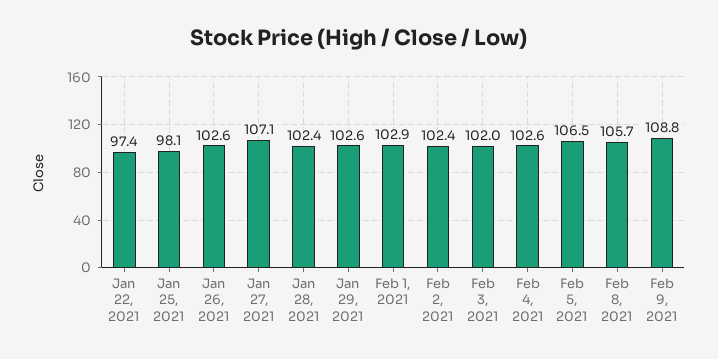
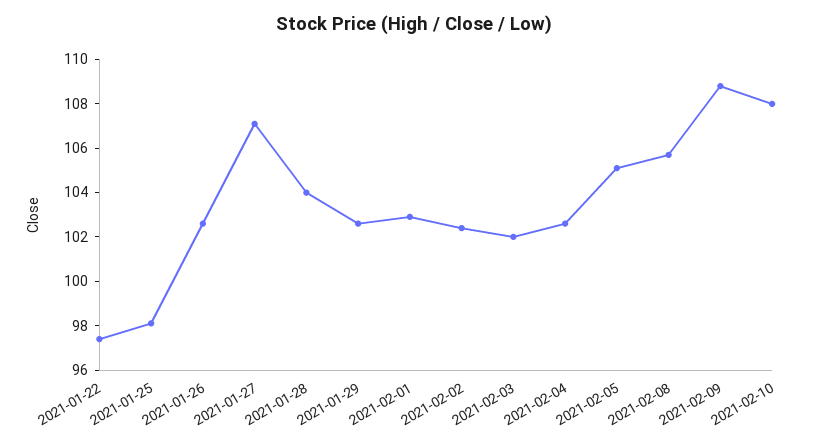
Jan 28, 2021: 102.4 -> 104
Feb 5, 2021: 106.5 -> 105
2021-02-10: none -> 108

